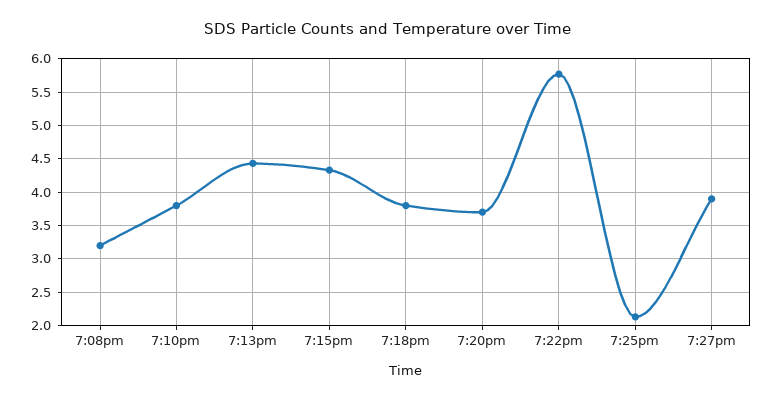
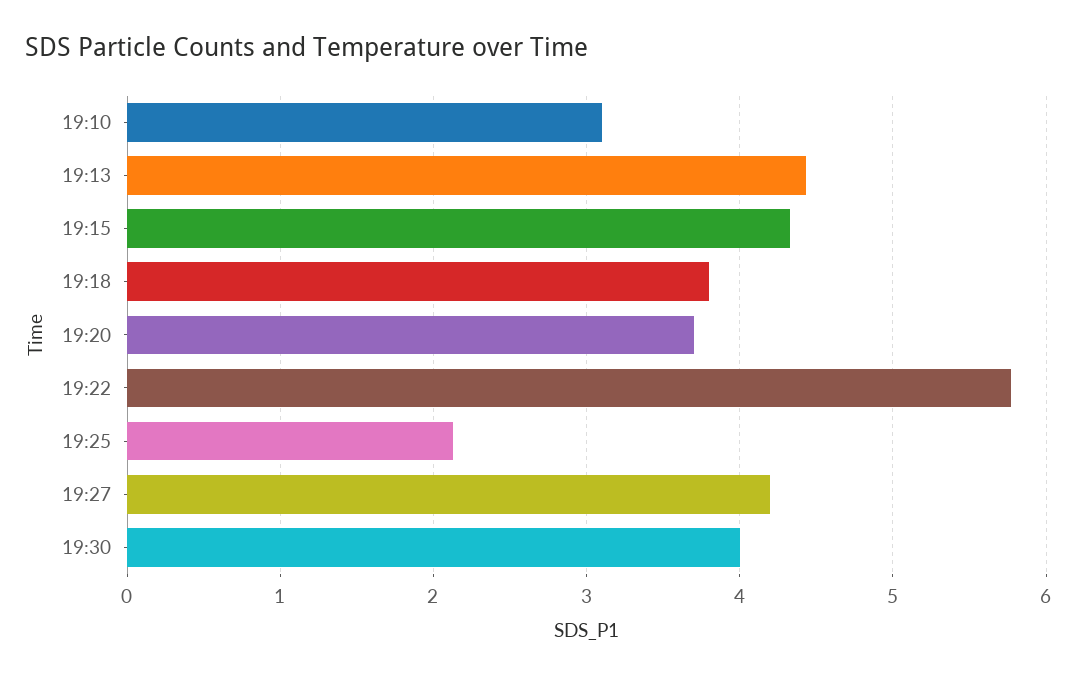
7:08pm: 3.2 -> none
7:10pm: 3.8 -> 3.1
7:27pm: 3.9 -> 4.2
19:30: none -> 4

